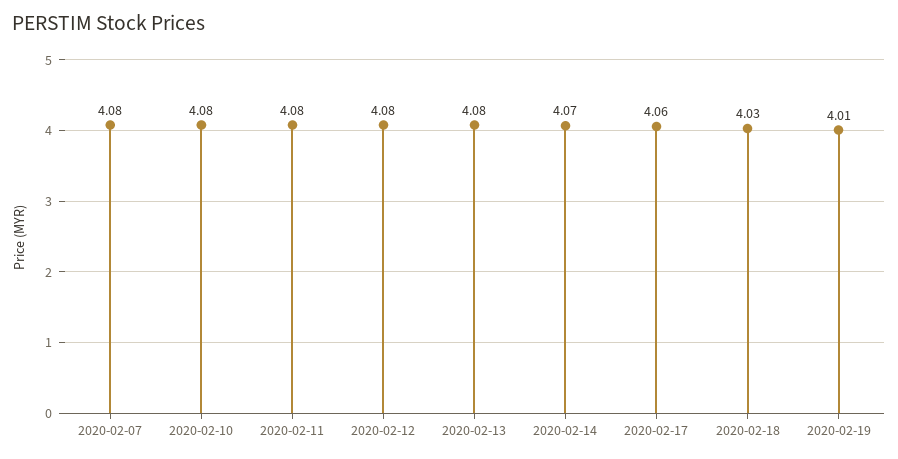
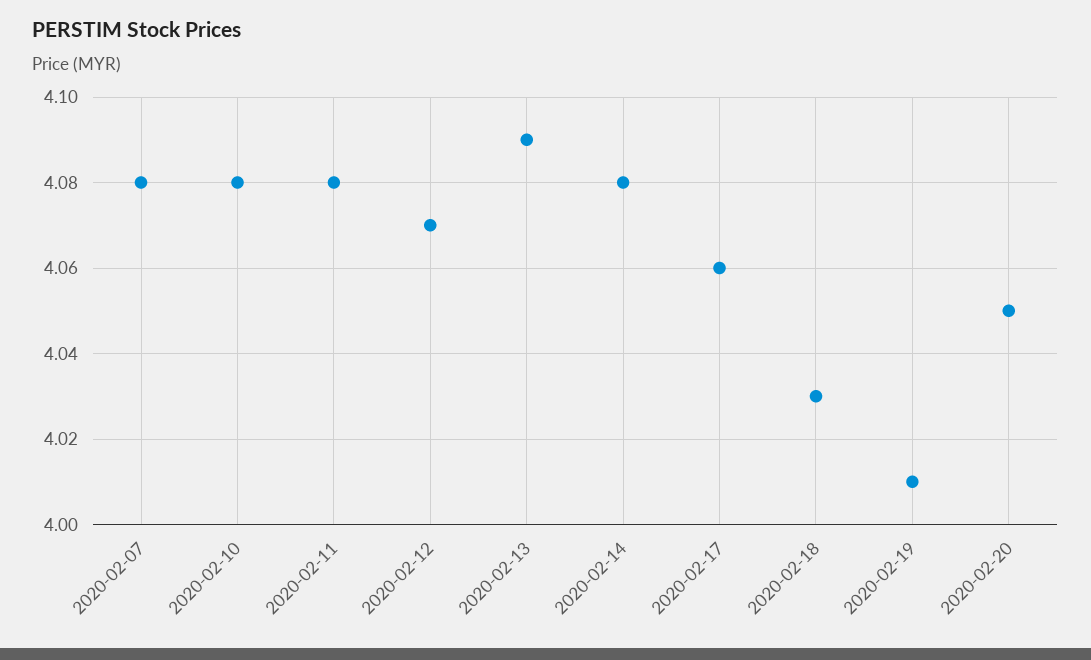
2020-02-12: 4.08 -> 4.07
2020-02-13: 4.08 -> 4.09
2020-02-14: 4.07 -> 4.08
2020-02-20: none -> 4.05

